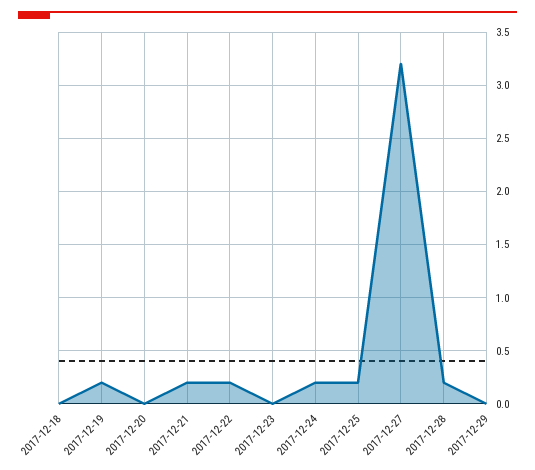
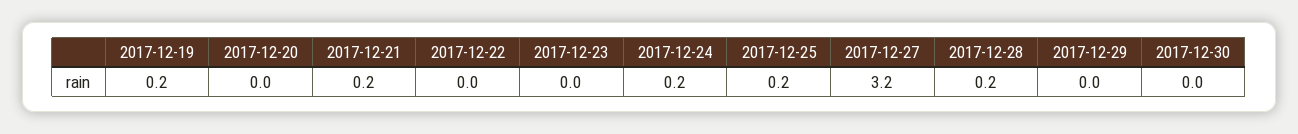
2017-12-18: 0 -> none
2017-12-22: 0.2 -> 0
2017-12-30: none -> 0

